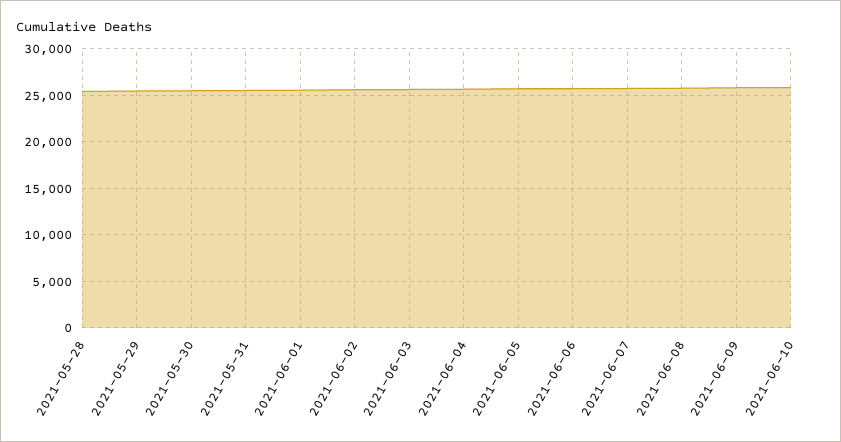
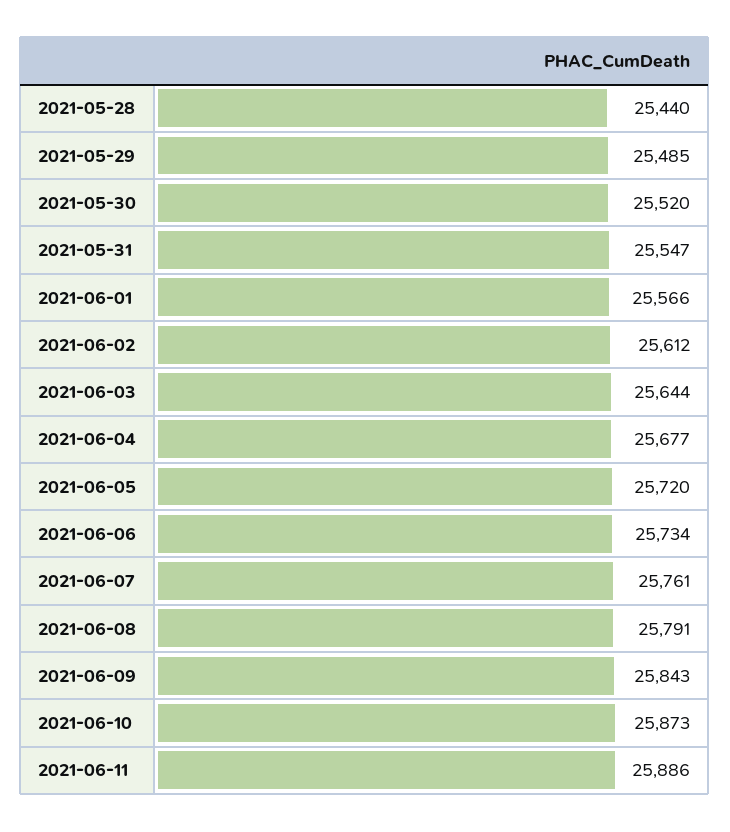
2021-06-11: none -> 25886

